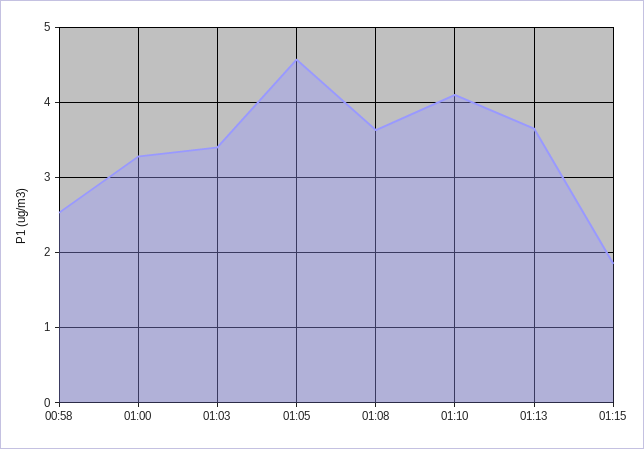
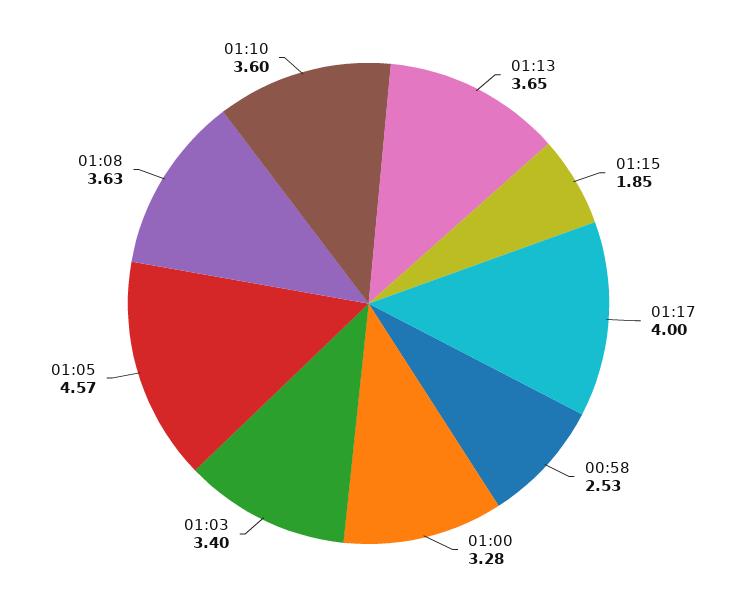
01:10: 4.1 -> 3.6
01:17: none -> 4

